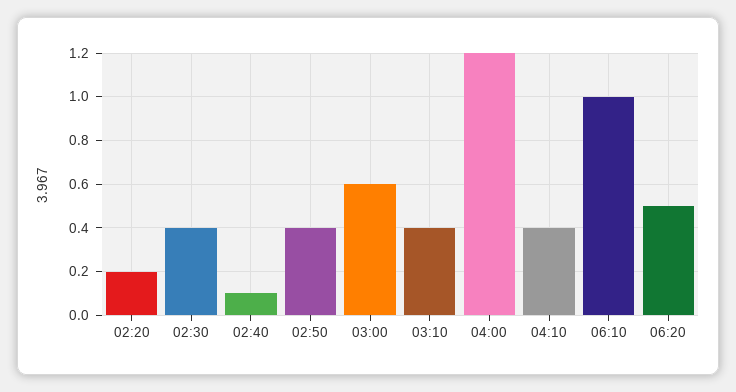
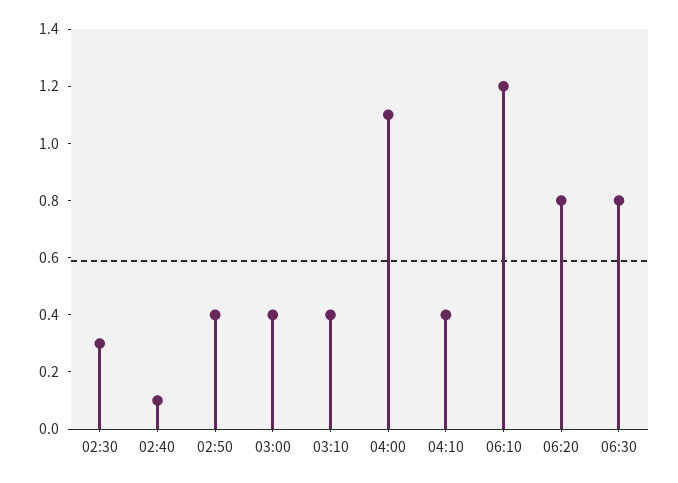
02:20: 0.2 -> none
02:30: 0.4 -> 0.3
03:00: 0.6 -> 0.4
04:00: 1.2 -> 1.1
06:10: 1 -> 1.2
06:20: 0.5 -> 0.8
06:30: none -> 0.8

